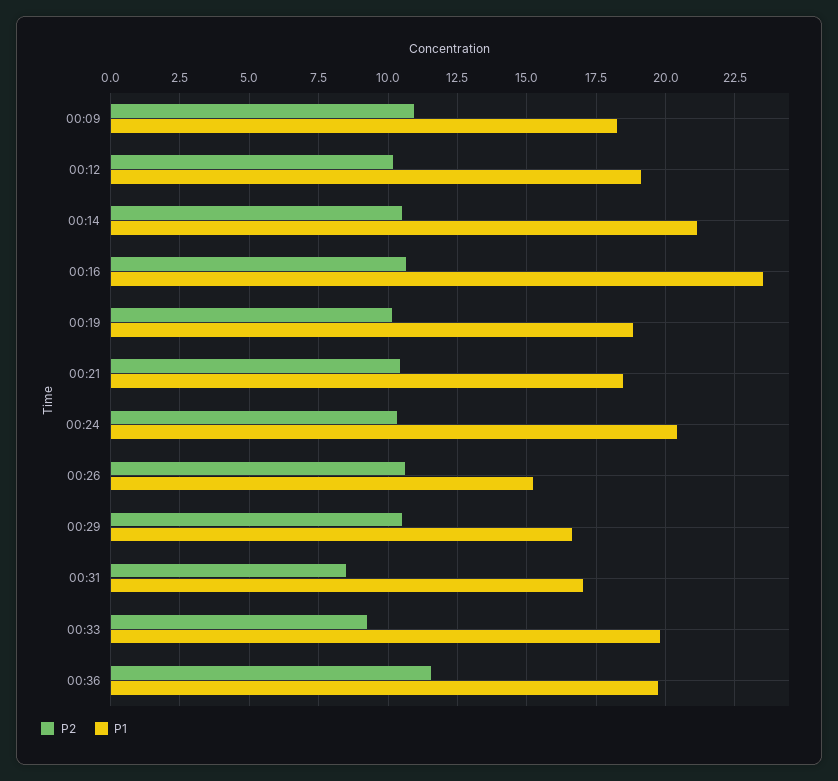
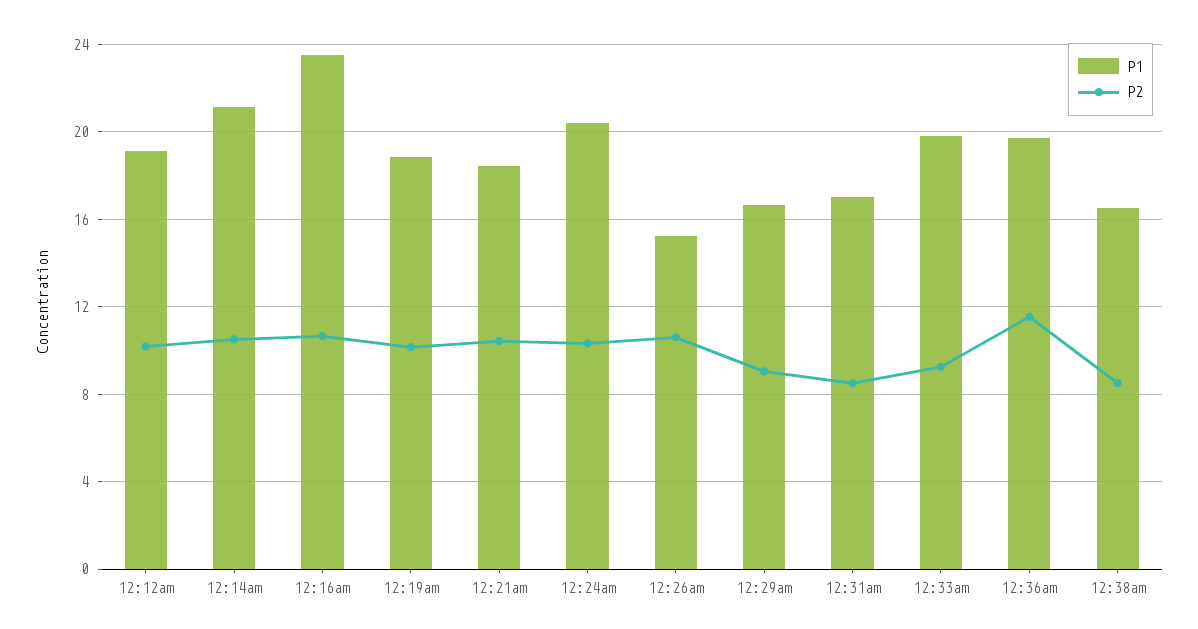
P2, 00:09: 11 -> none
P1, 00:09: 18.25 -> none
P2, 00:29: 10.5 -> 9
P1, 12:38am: none -> 16.5
P2, 12:38am: none -> 8.5

